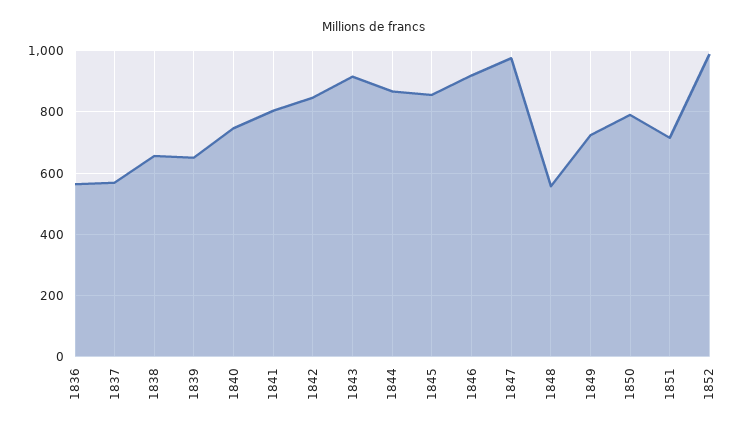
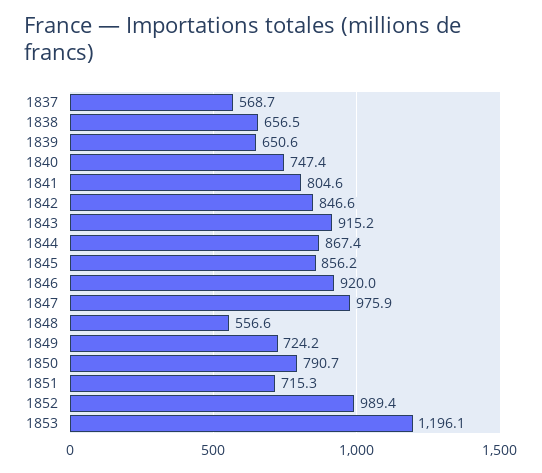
1836: 560 -> none
1853: none -> 1196.1

